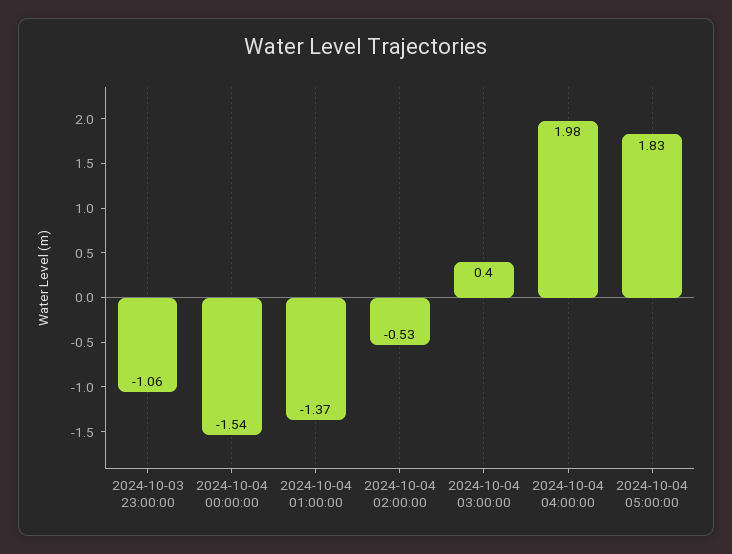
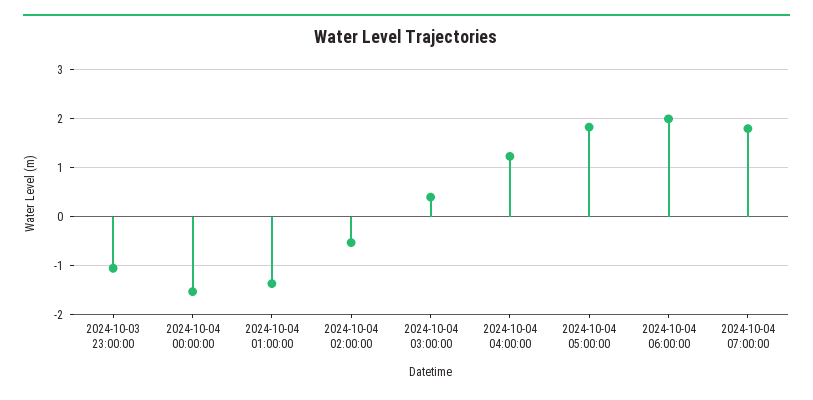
2024-10-04 04:00:00: 1.98 -> 1.2
2024-10-04 06:00:00: none -> 2
2024-10-04 07:00:00: none -> 1.8

